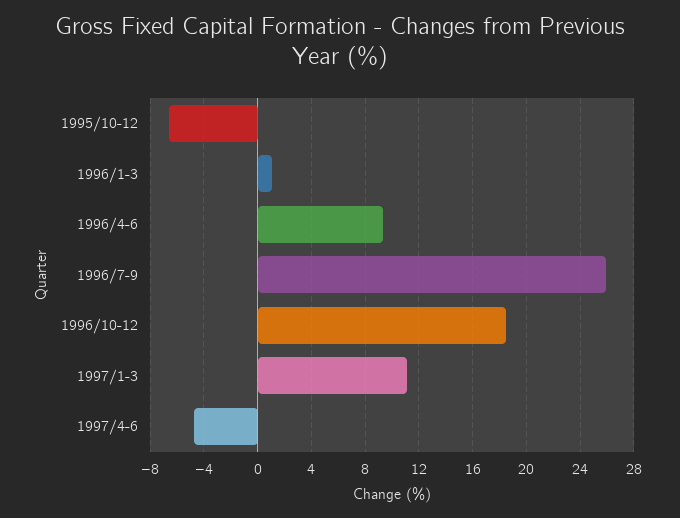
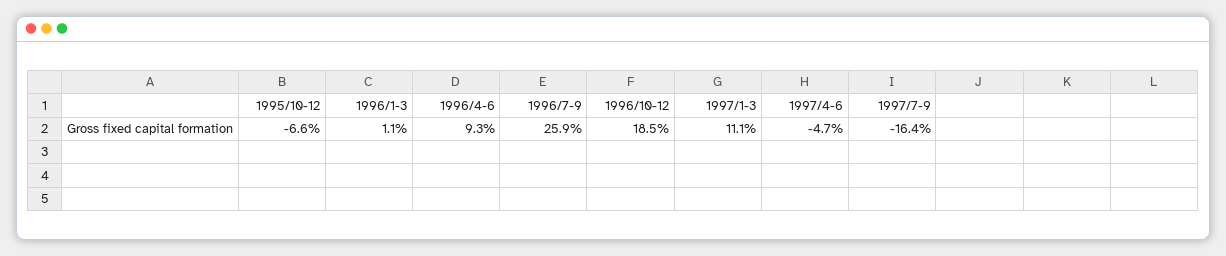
1997/7-9: none -> -16.4

